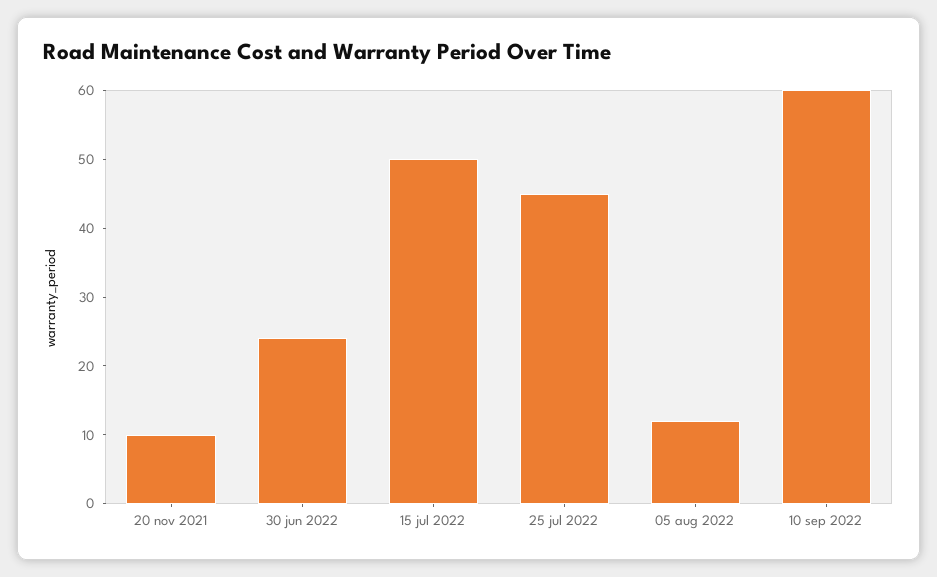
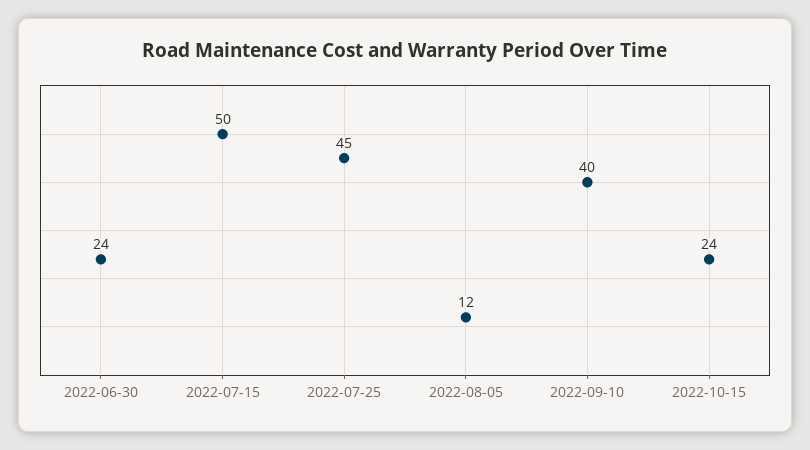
20 nov 2021: 10 -> none
10 sep 2022: 60 -> 40
2022-10-15: none -> 24

